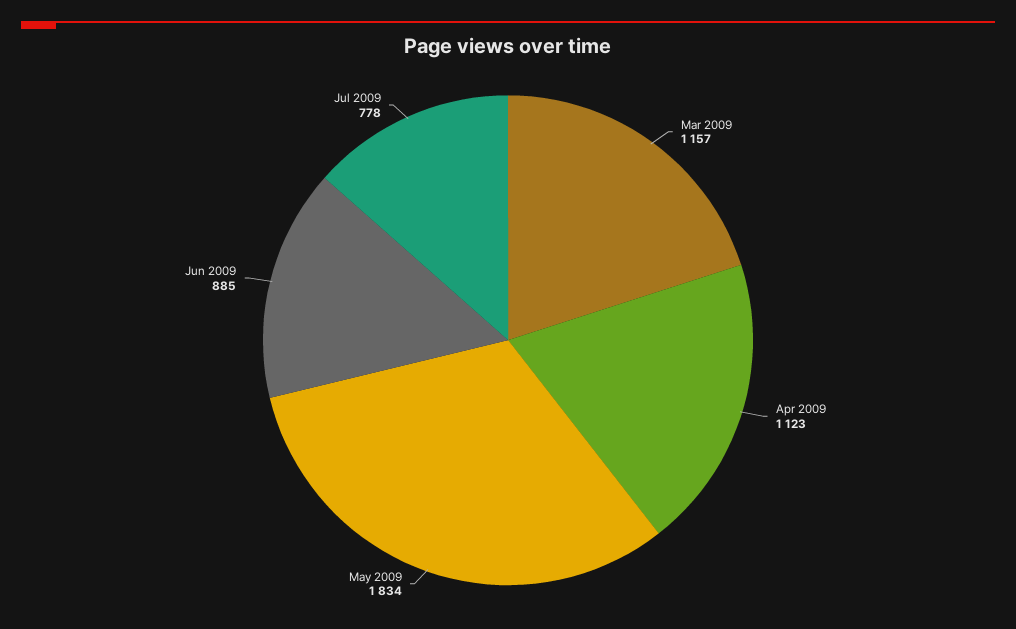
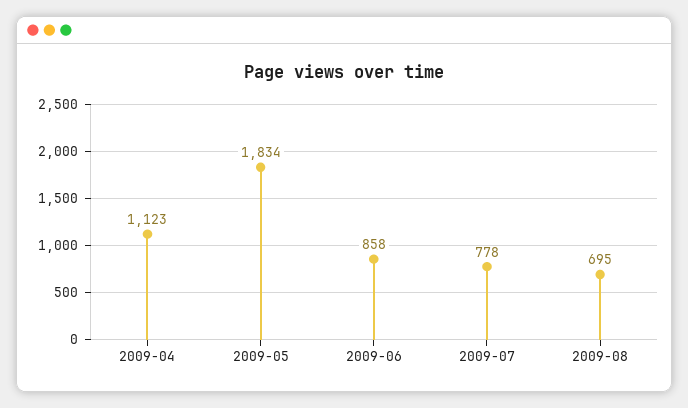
Mar 2009: 1157 -> none
Jun 2009: 885 -> 858
2009-08: none -> 695

